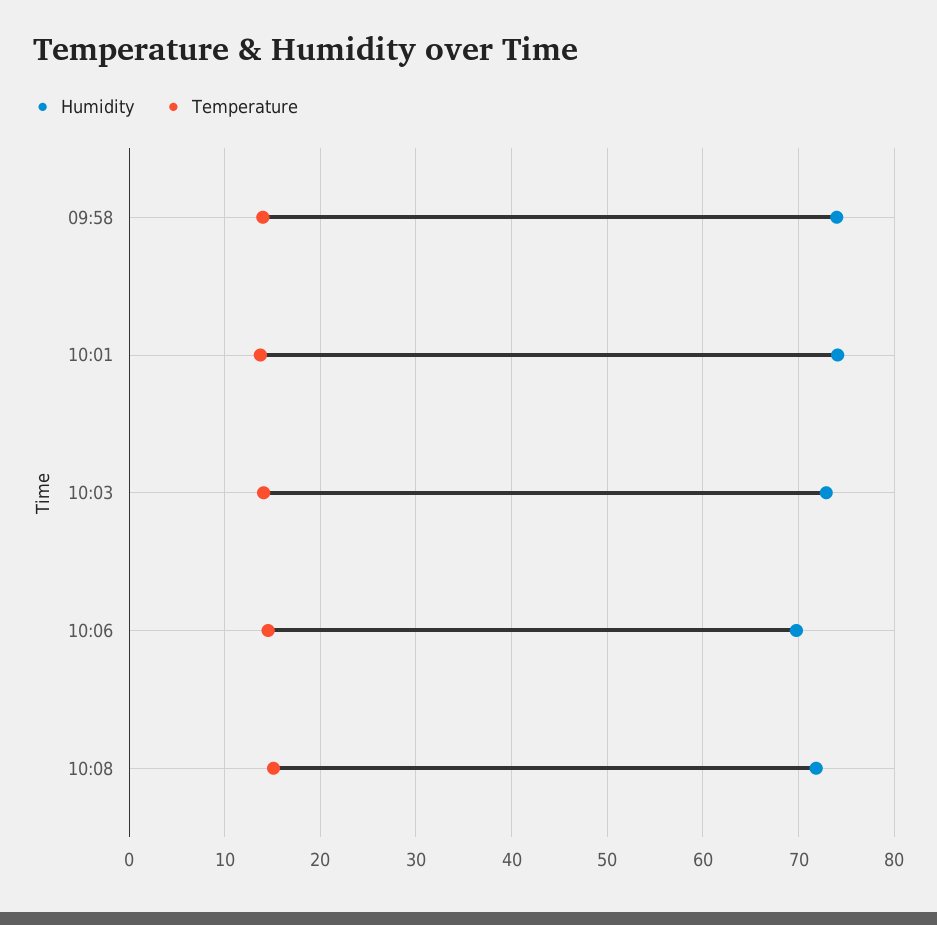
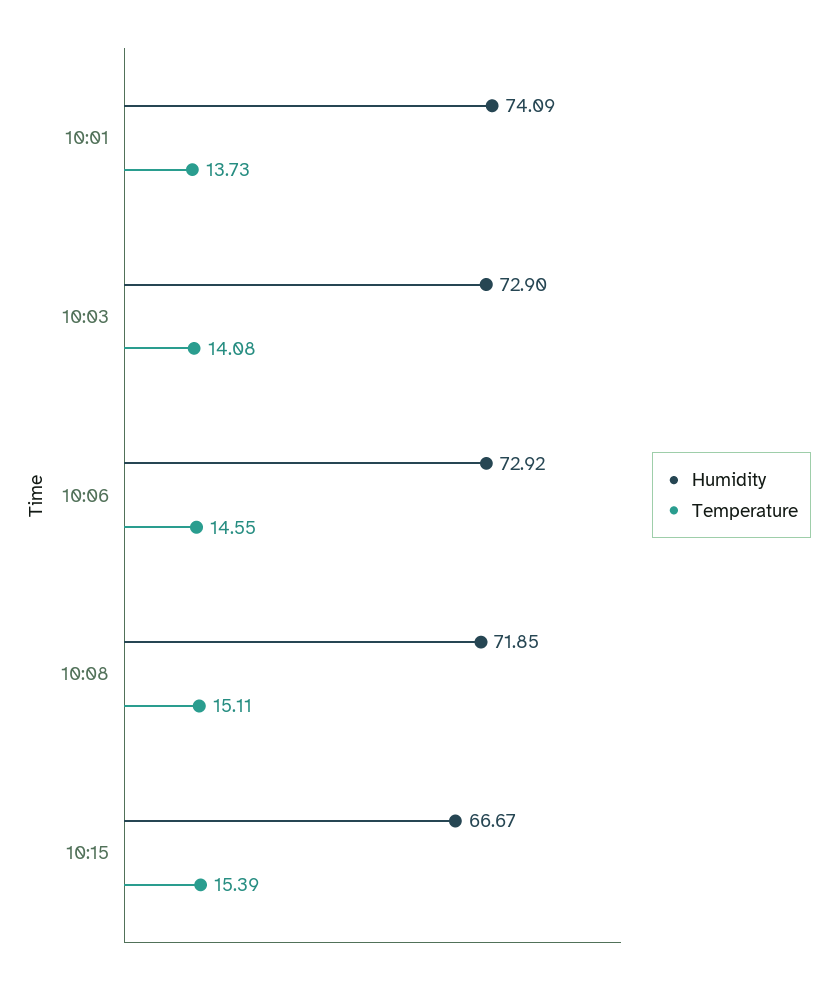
Humidity, 09:58: 74 -> none
Temperature, 09:58: 14 -> none
Humidity, 10:06: 70 -> 72.92
Humidity, 10:15: none -> 66.67
Temperature, 10:15: none -> 15.39

